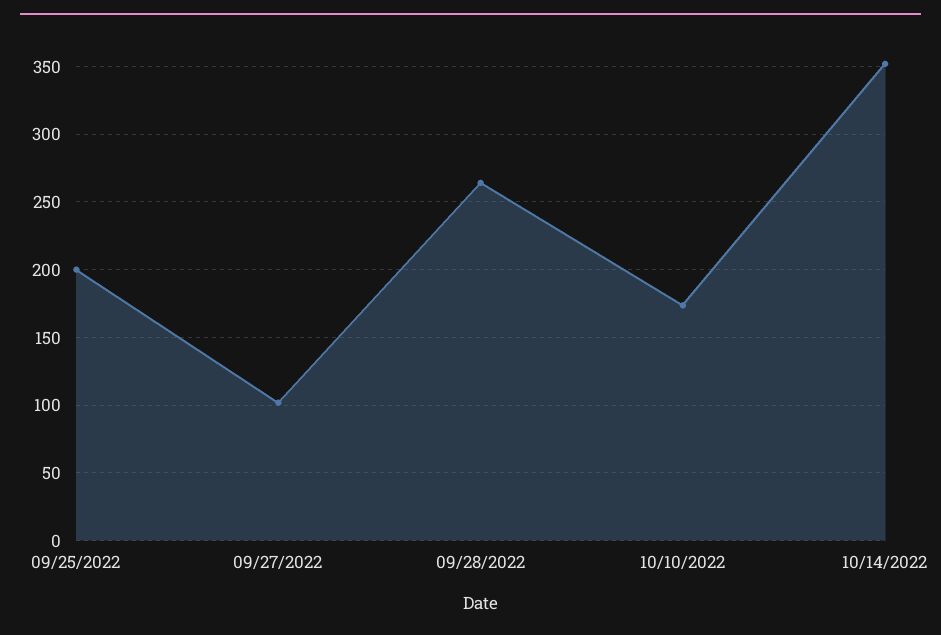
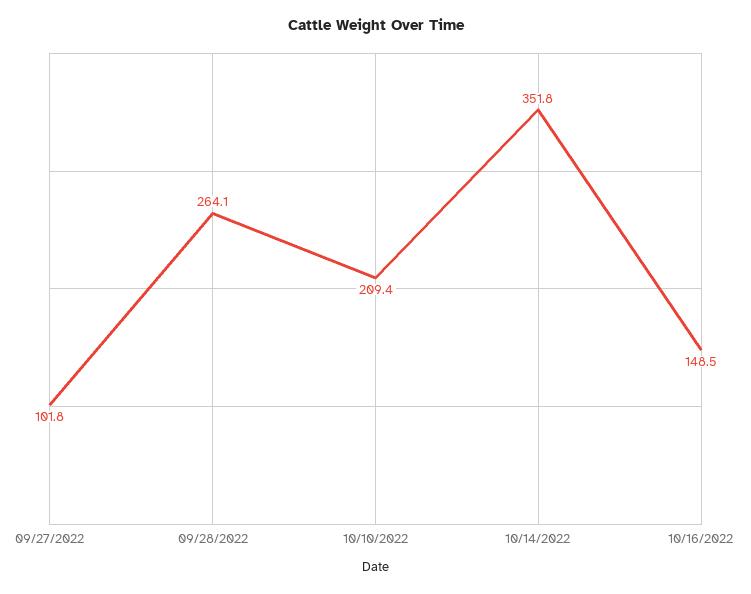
09/25/2022: 200 -> none
10/10/2022: 175 -> 209.4
10/16/2022: none -> 148.5

